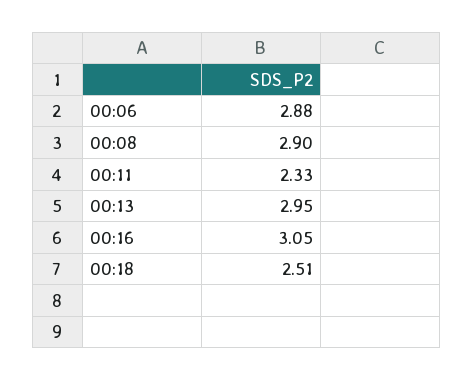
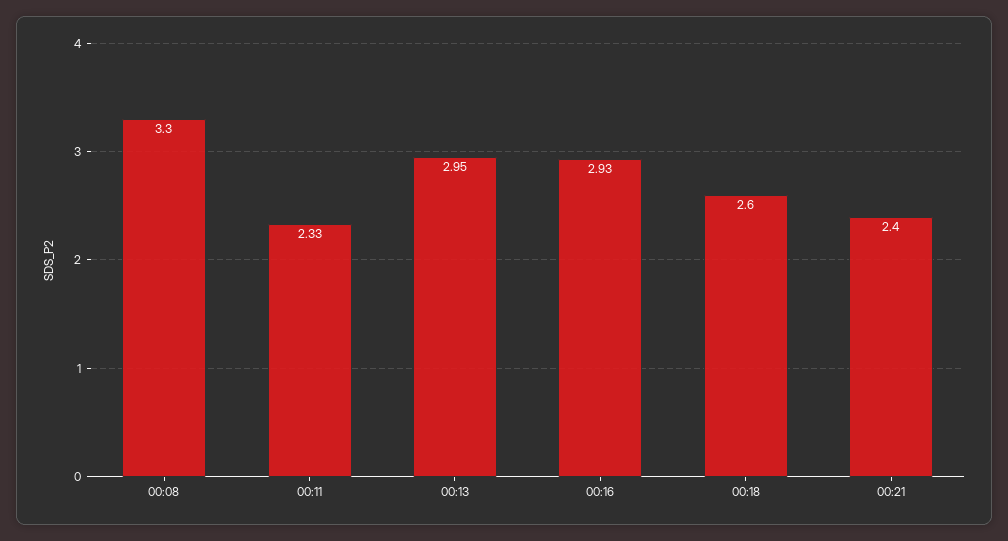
00:06: 2.88 -> none
00:08: 2.9 -> 3.3
00:16: 3.05 -> 2.93
00:18: 2.51 -> 2.6
00:21: none -> 2.4

